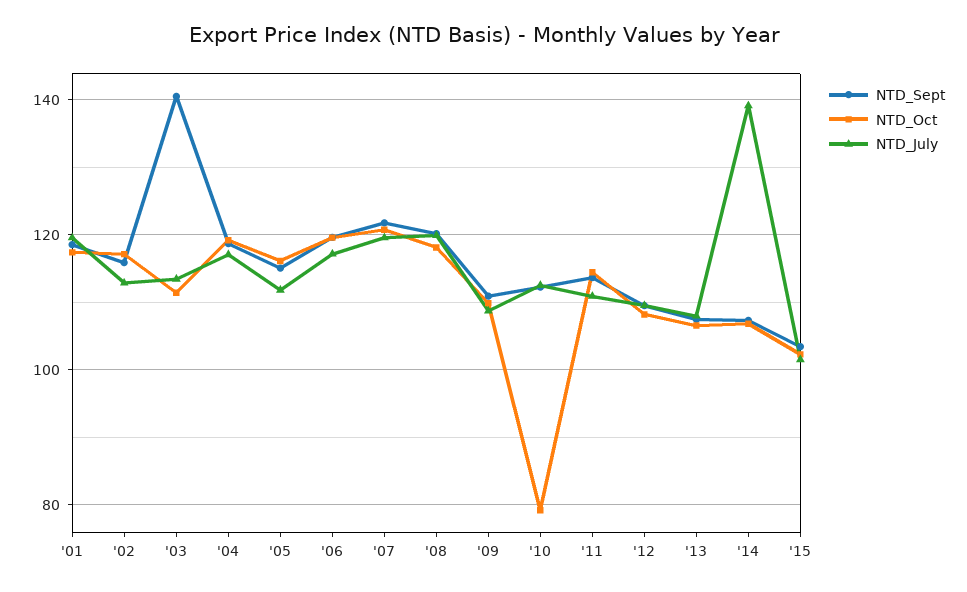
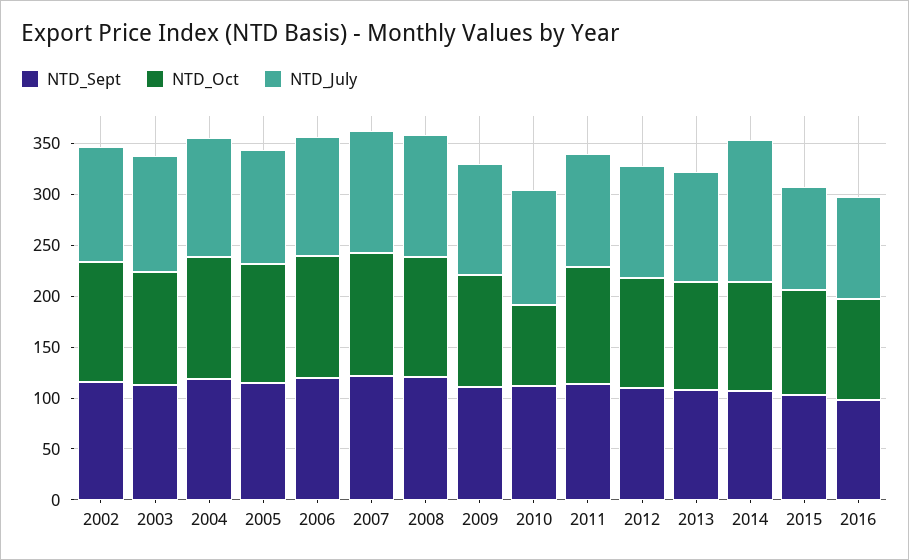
NTD_Sept, '01: 118 -> none
NTD_Oct, '01: 118 -> none
NTD_July, '01: 120 -> none
NTD_Sept, '03: 140 -> 110
NTD_Sept, 2016: none -> 100
NTD_Oct, 2016: none -> 100
NTD_July, 2016: none -> 100

